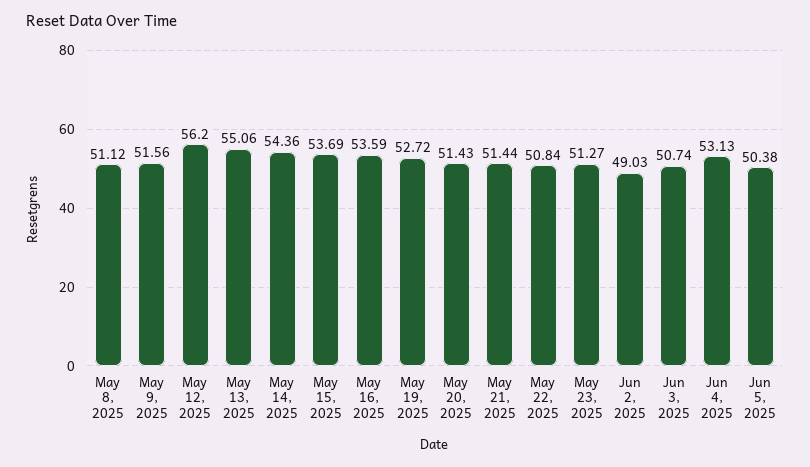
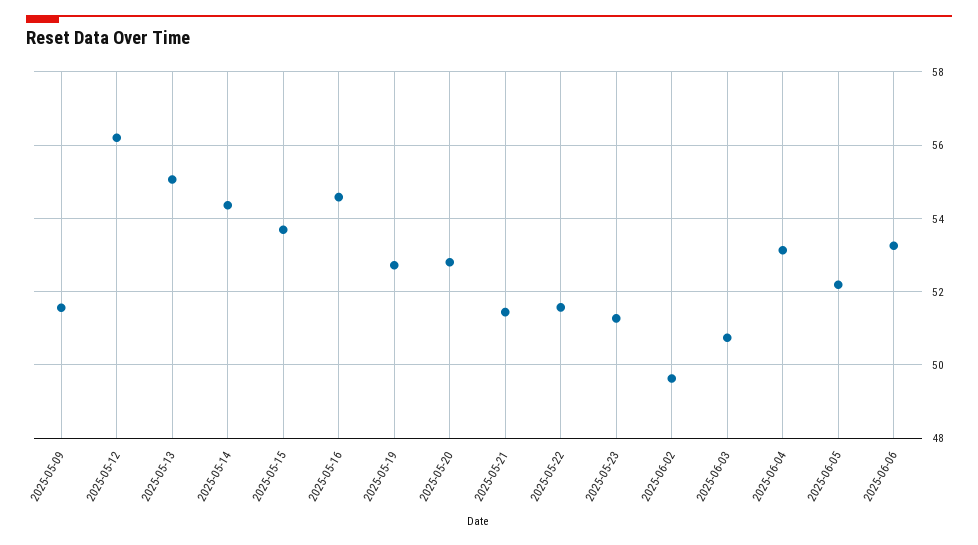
May 8, 2025: 51.12 -> none
May 16, 2025: 53.59 -> 54.6
May 20, 2025: 51.43 -> 52.8
May 22, 2025: 50.84 -> 51.6
Jun 2, 2025: 49.03 -> 49.6
Jun 5, 2025: 50.38 -> 52.2
2025-06-06: none -> 53.2

